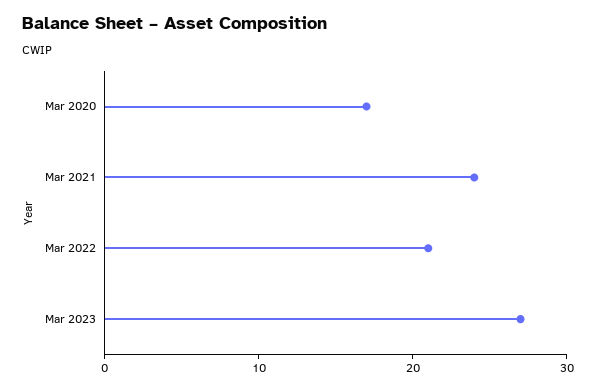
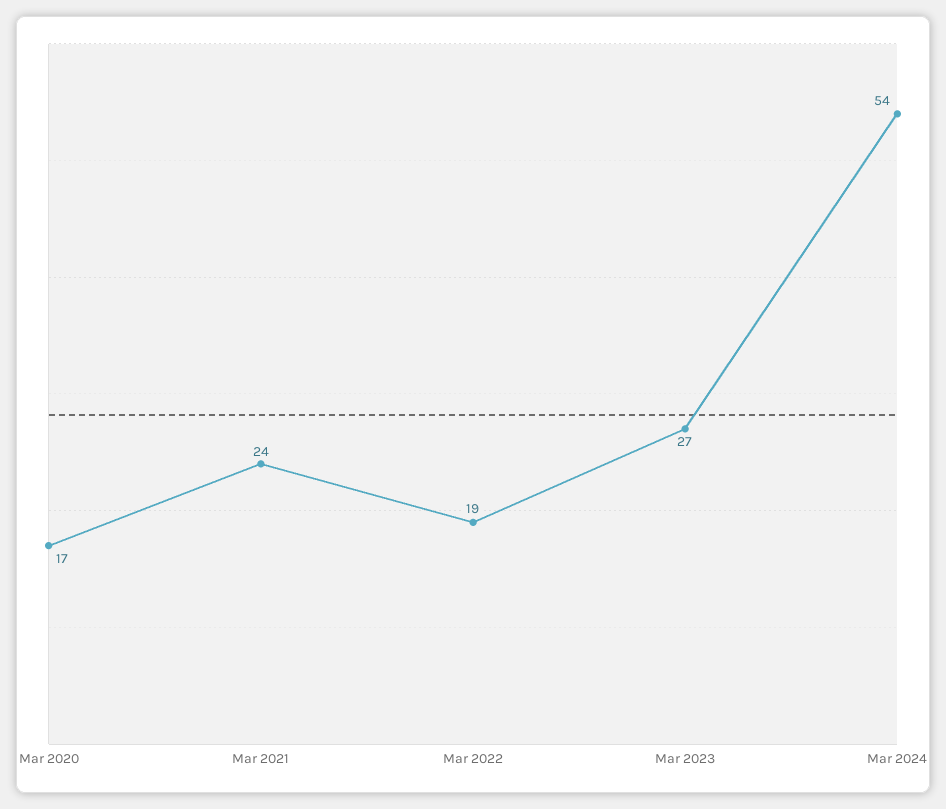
Mar 2022: 21 -> 19
Mar 2024: none -> 54

